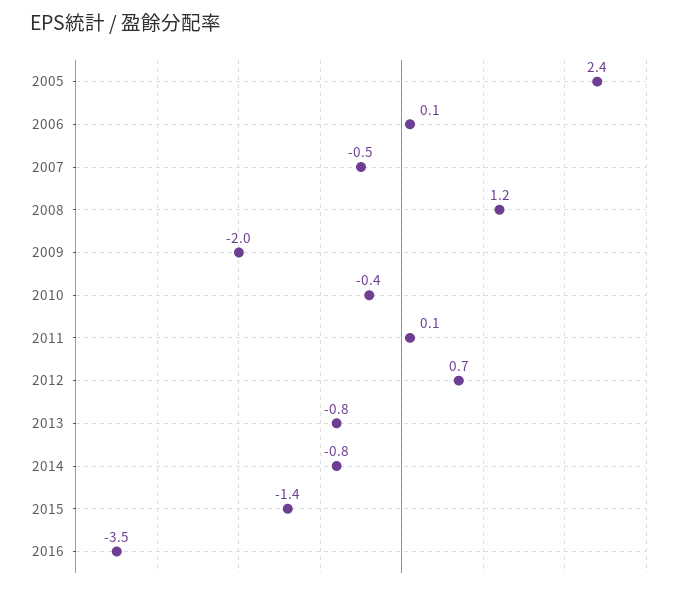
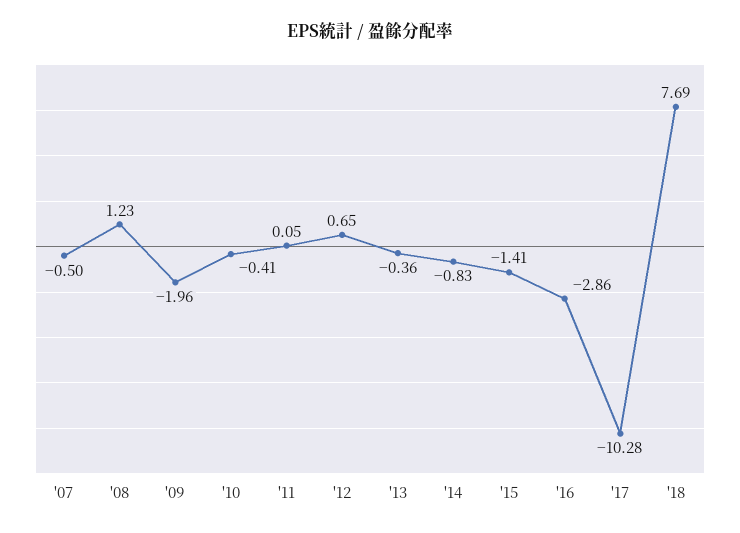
2005: 2.4 -> none
2006: 0.1 -> none
2013: -0.8 -> -0.36
2016: -3.5 -> -2.86
'17: none -> -10.28
'18: none -> 7.69

